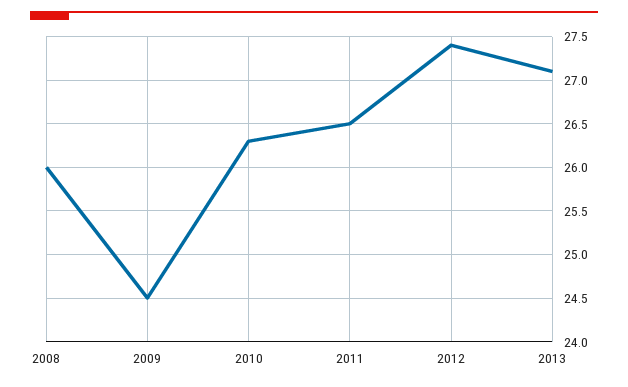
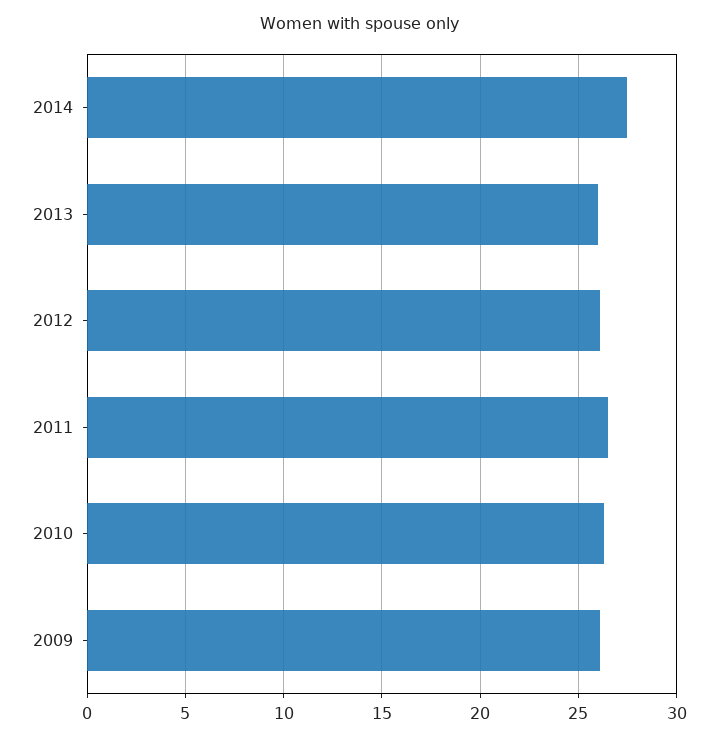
2008: 26 -> none
2009: 24.5 -> 26
2012: 27.4 -> 26
2013: 27.1 -> 26
2014: none -> 27.5

